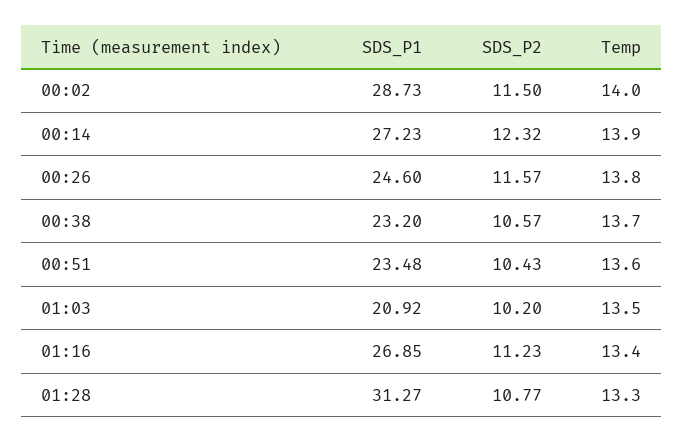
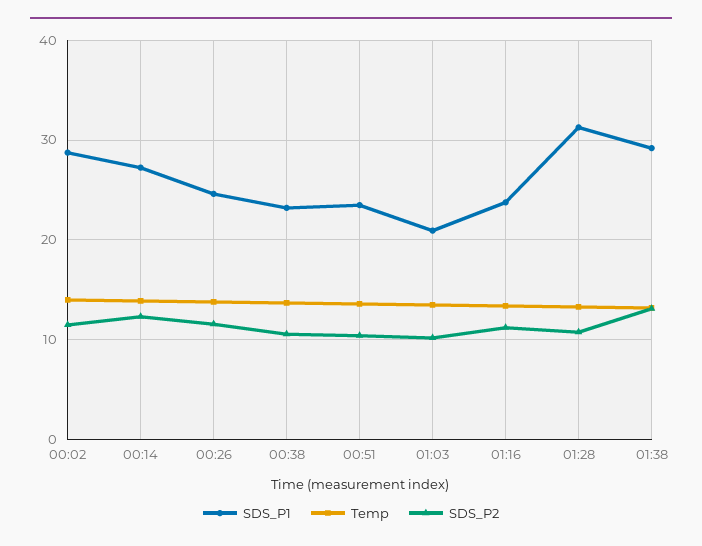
SDS_P1, 01:16: 26.85 -> 24
SDS_P1, 01:38: none -> 29
Temp, 01:38: none -> 13
SDS_P2, 01:38: none -> 13

